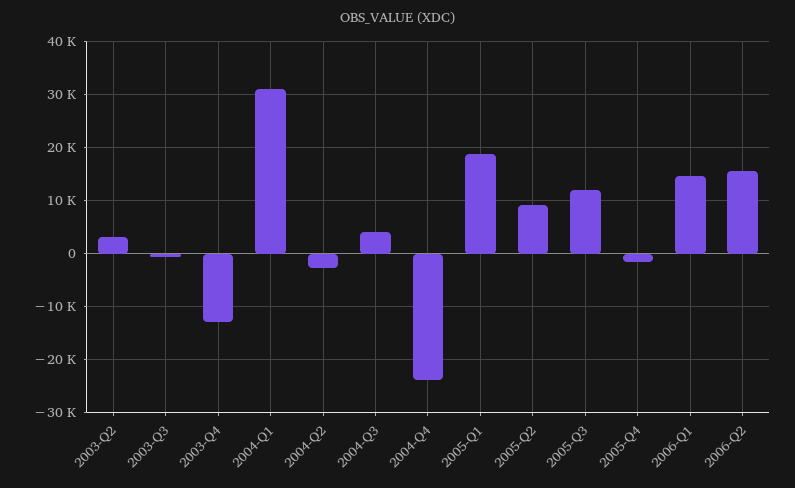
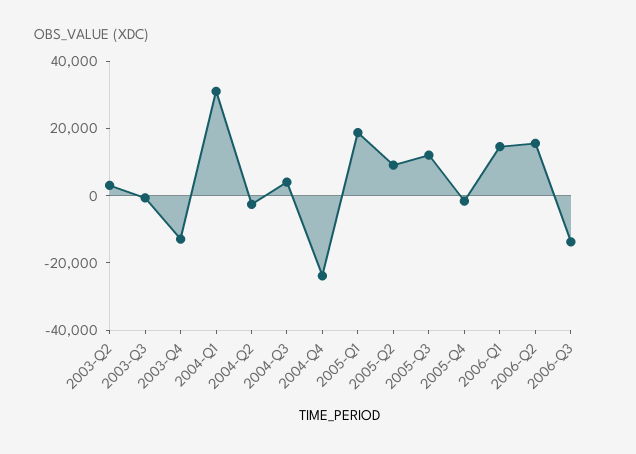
2006-Q3: none -> -15000

